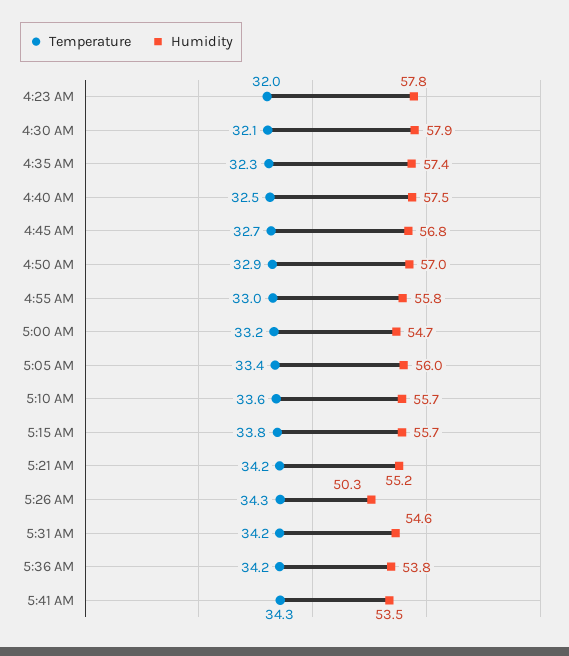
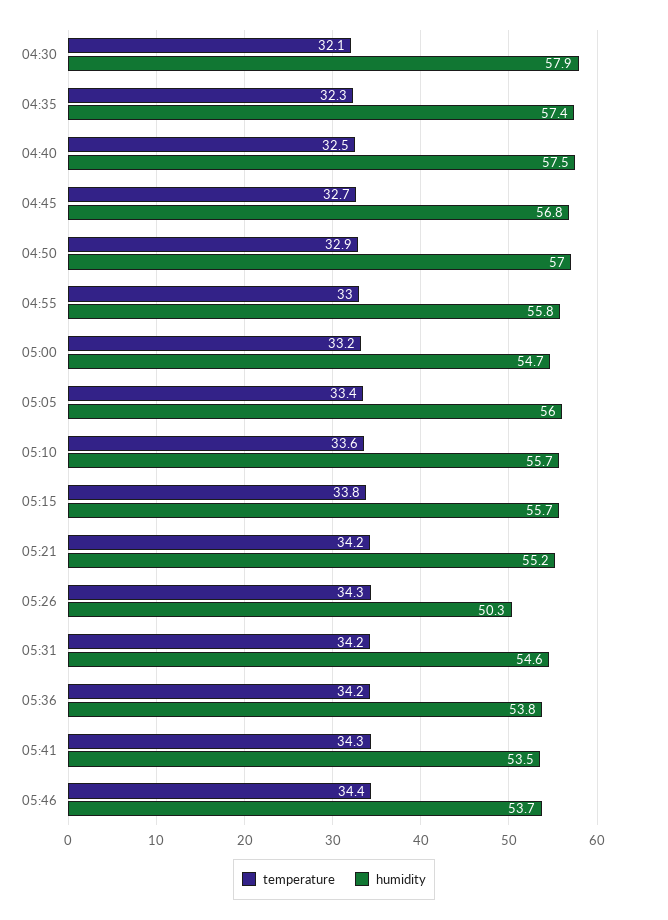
Temperature, 4:23 AM: 32 -> none
Humidity, 4:23 AM: 57.8 -> none
Temperature, 05:46: none -> 34.4
Humidity, 05:46: none -> 53.7

